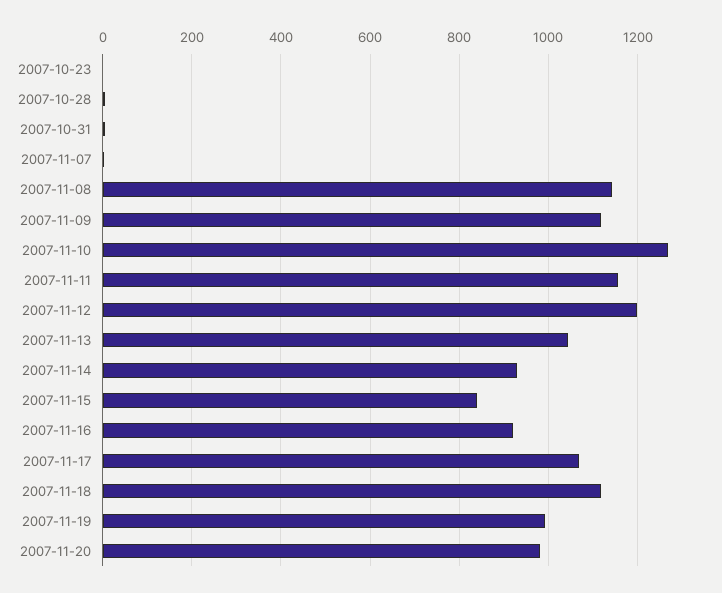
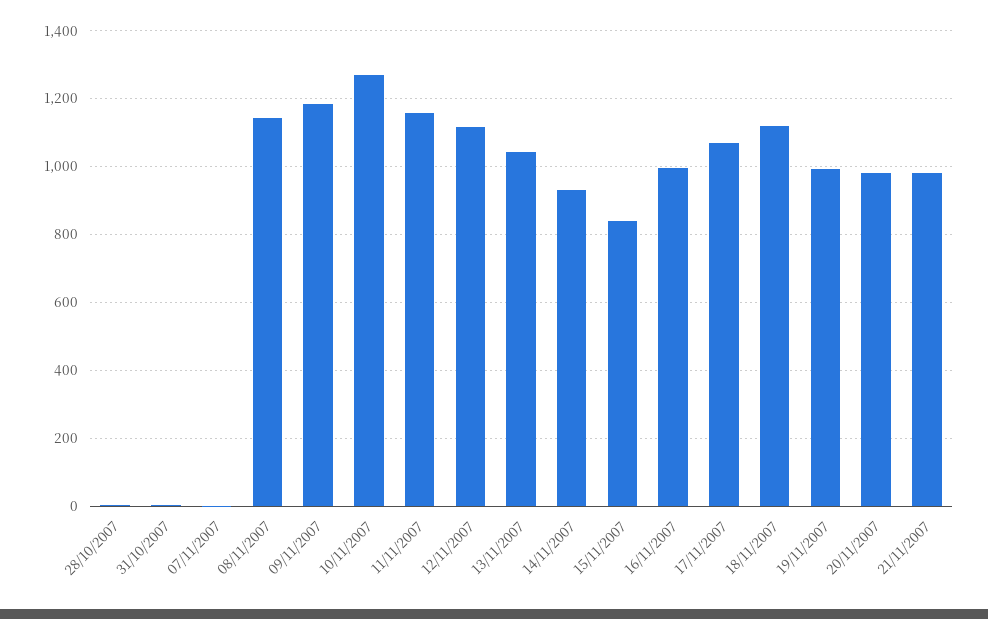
2007-10-23: 0 -> none
2007-11-09: 1120 -> 1180
2007-11-12: 1200 -> 1120
2007-11-16: 920 -> 1000
21/11/2007: none -> 980

